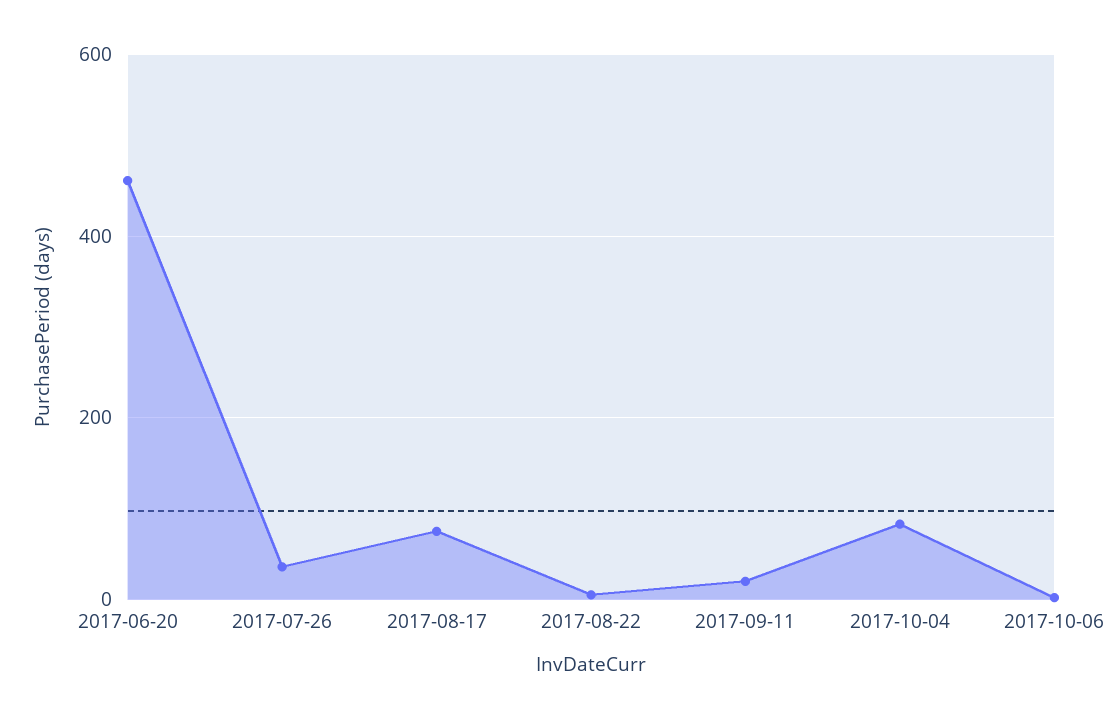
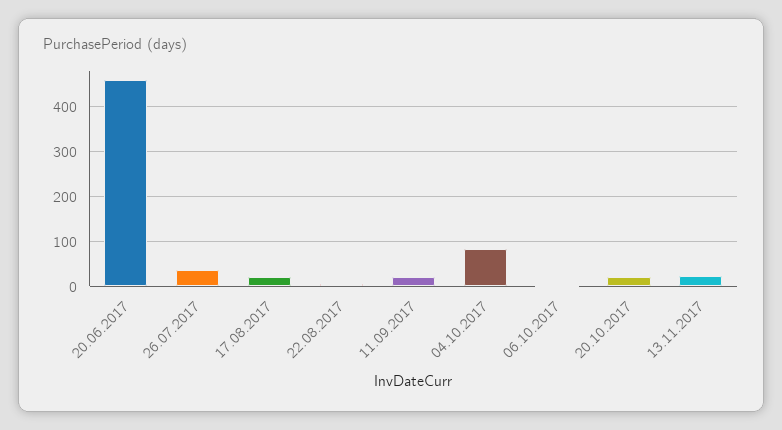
2017-08-17: 80 -> 20
20.10.2017: none -> 20
13.11.2017: none -> 20

